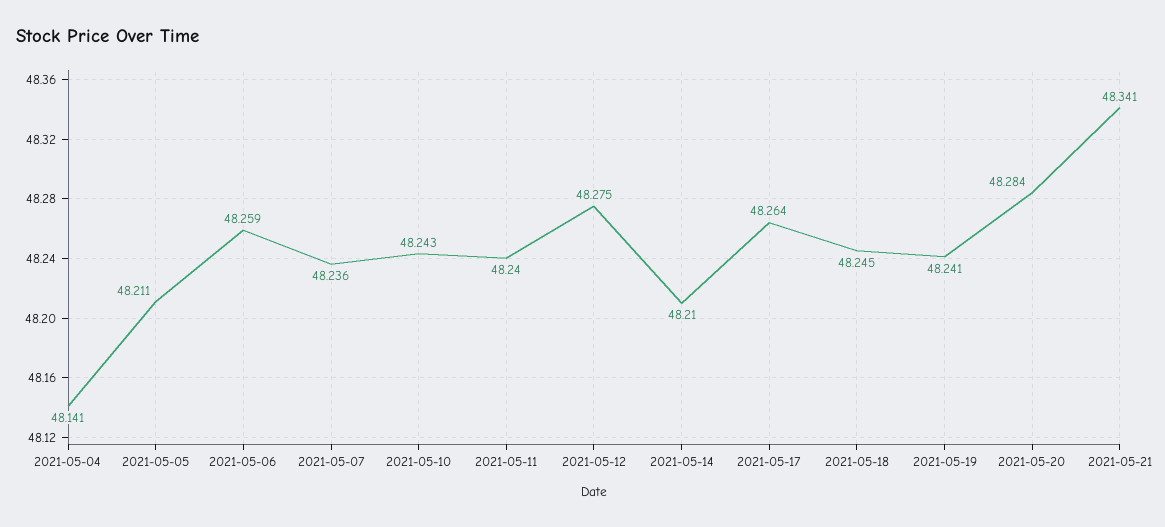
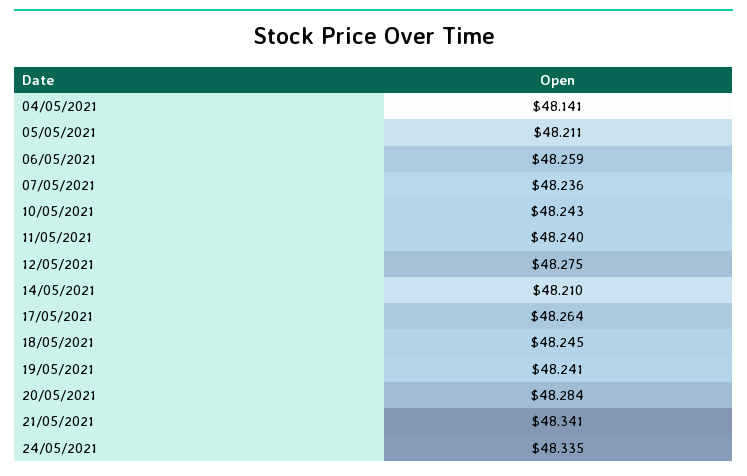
24/05/2021: none -> 48.335

